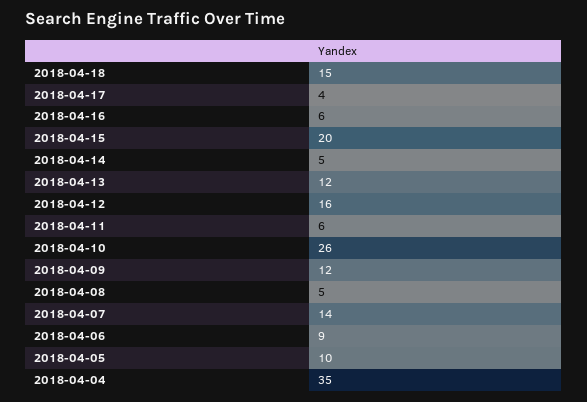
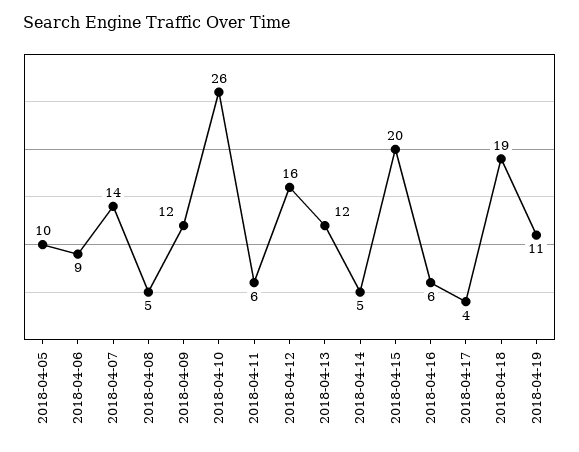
2018-04-18: 15 -> 19
2018-04-04: 35 -> none
2018-04-19: none -> 11

